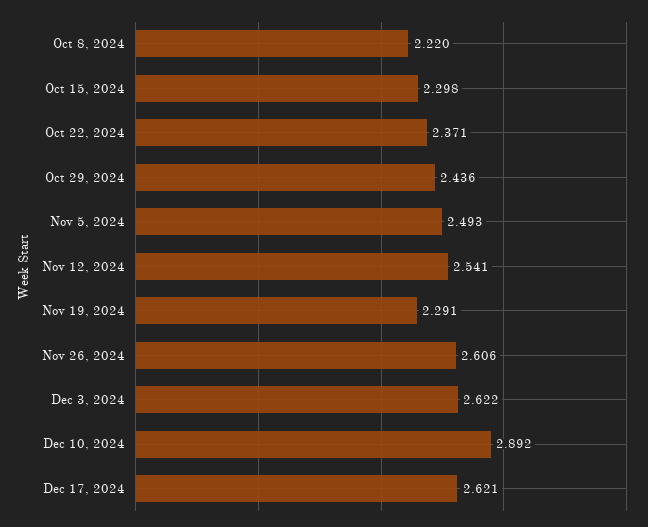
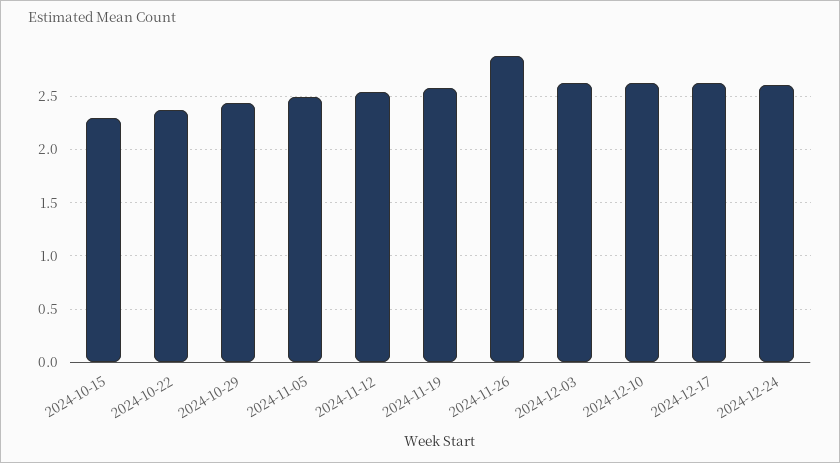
Oct 8, 2024: 2.22 -> none
Nov 19, 2024: 2.291 -> 2.6
Nov 26, 2024: 2.606 -> 2.9
Dec 10, 2024: 2.892 -> 2.6
2024-12-24: none -> 2.6

